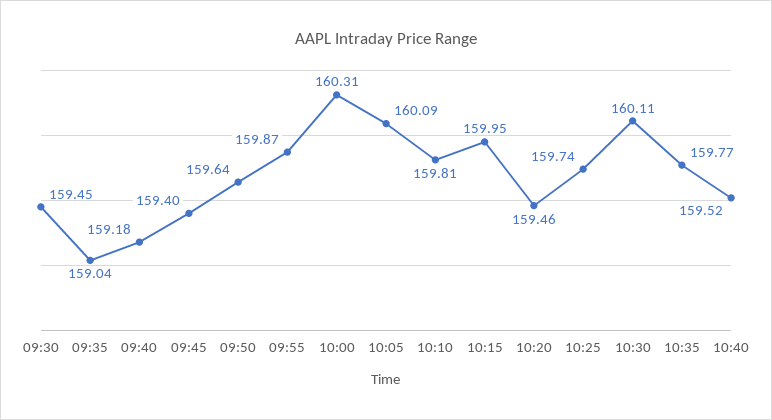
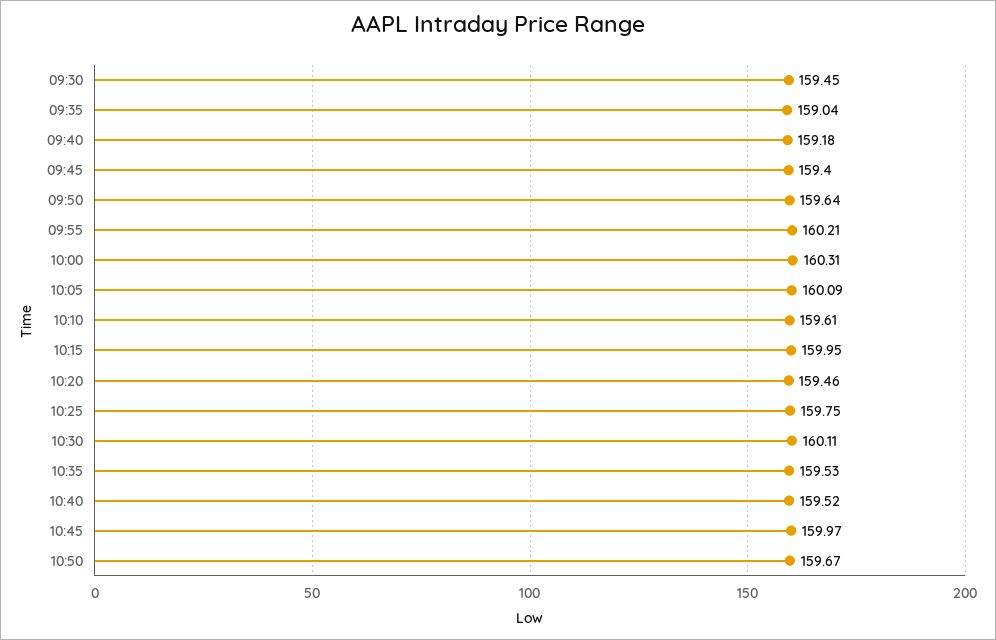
09:55: 159.87 -> 160.21
10:10: 159.81 -> 159.61
10:25: 159.74 -> 159.75
10:35: 159.77 -> 159.53
10:45: none -> 159.97
10:50: none -> 159.67

